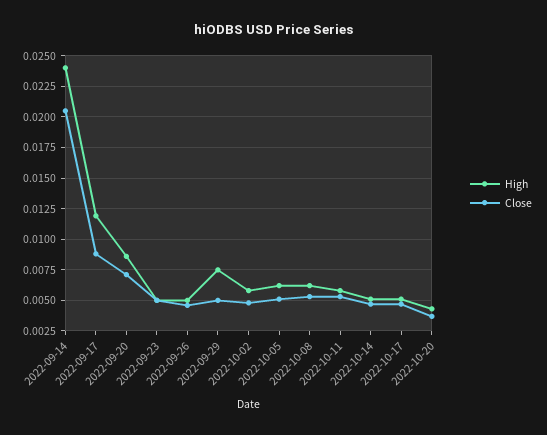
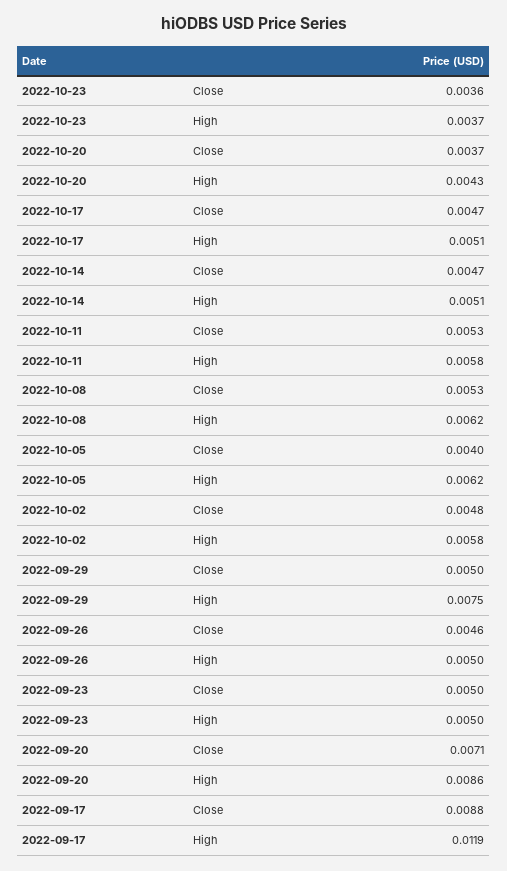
High, 2022-09-14: 0.024 -> none
Close, 2022-09-14: 0.0205 -> none
Close, 2022-10-05: 0.005 -> 0.004
Close, 2022-10-23: none -> 0.0036
High, 2022-10-23: none -> 0.0037

